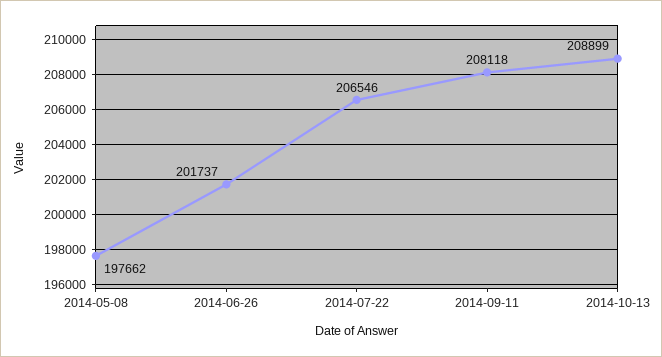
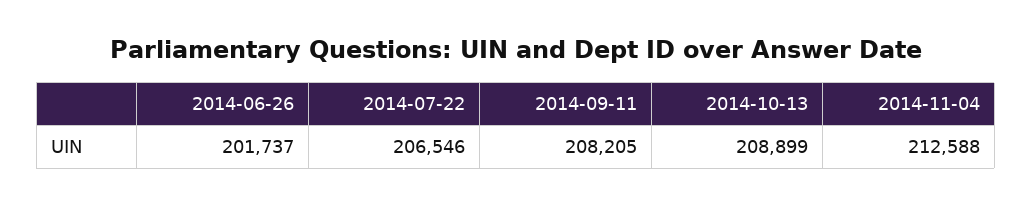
2014-05-08: 197662 -> none
2014-09-11: 208118 -> 208205
2014-11-04: none -> 212588

